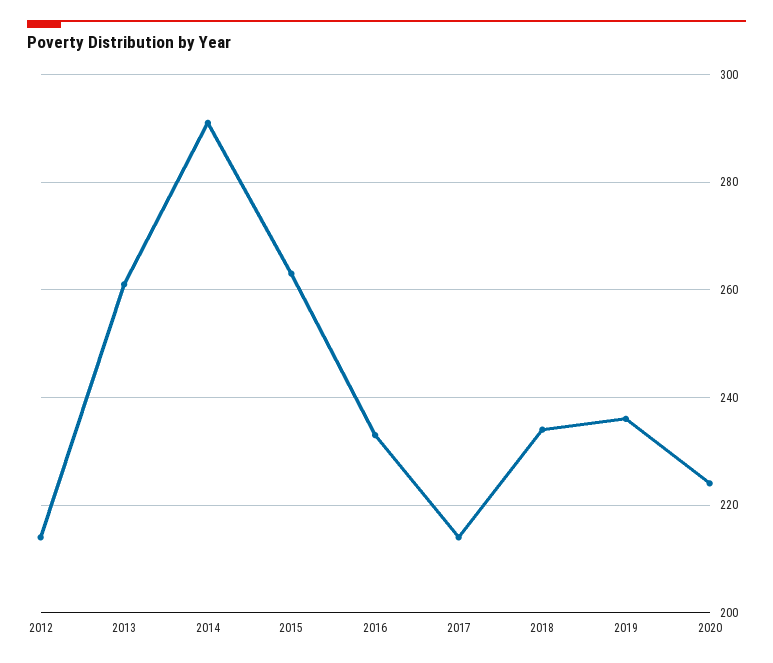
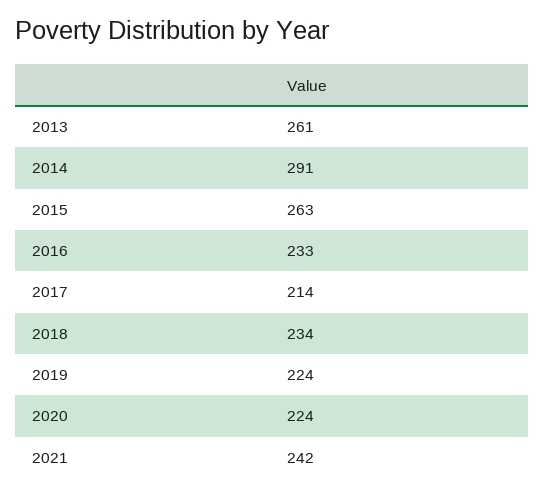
2012: 215 -> none
2019: 235 -> 224
2021: none -> 242

